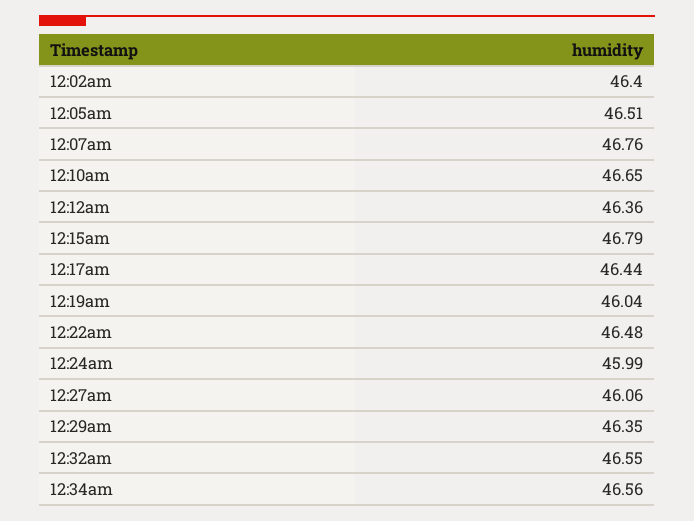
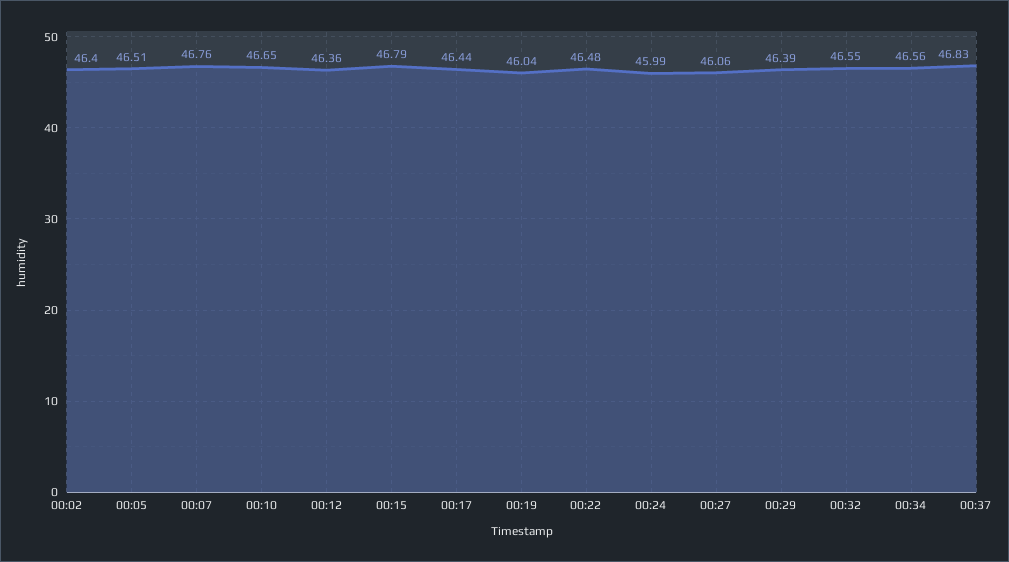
12:29am: 46.35 -> 46.39
00:37: none -> 46.83

